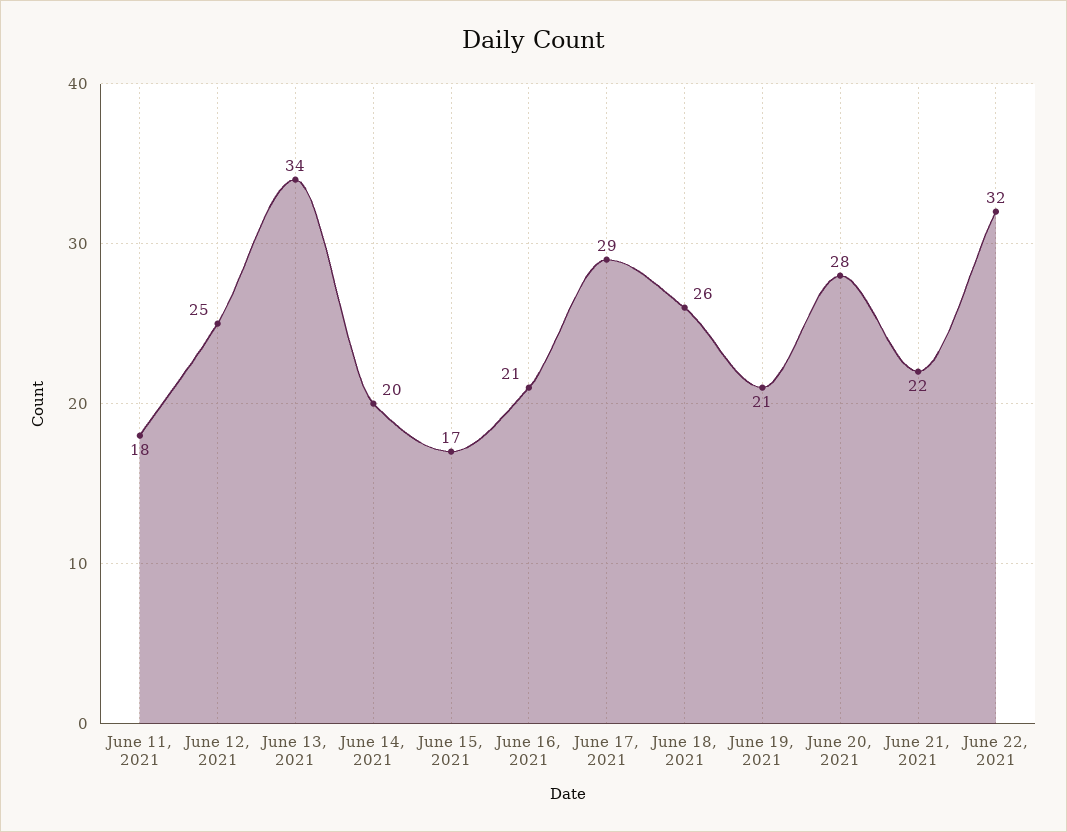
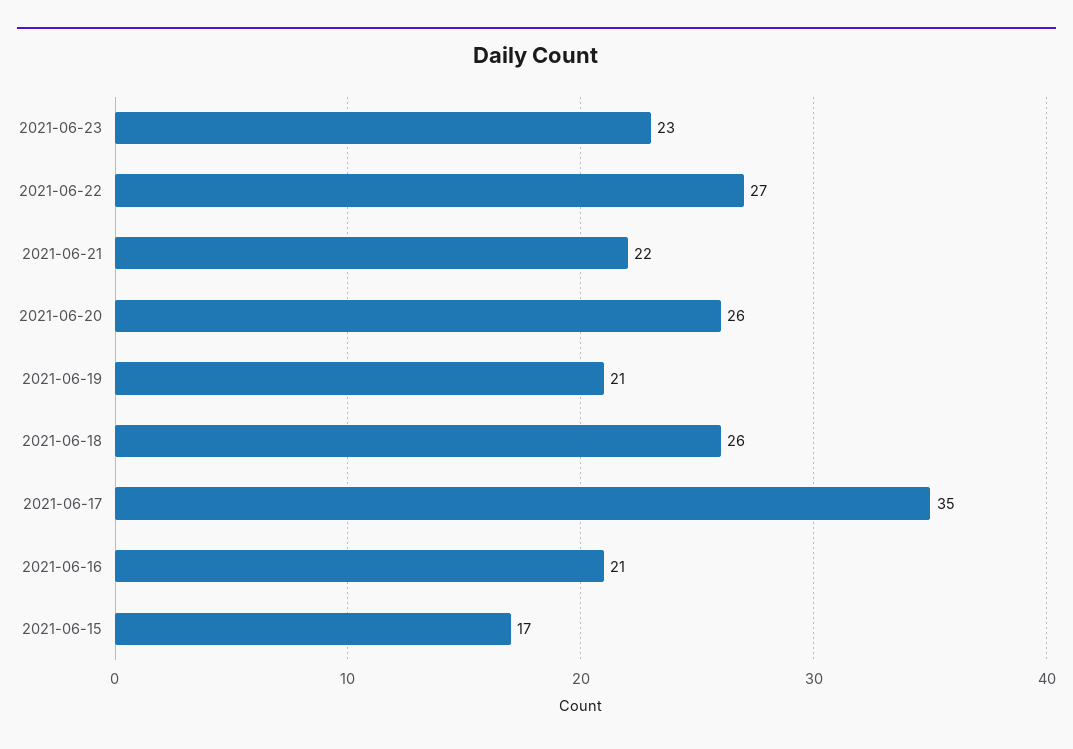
June 11, 2021: 18 -> none
June 12, 2021: 25 -> none
June 13, 2021: 34 -> none
June 14, 2021: 20 -> none
June 17, 2021: 29 -> 35
June 20, 2021: 28 -> 26
June 22, 2021: 32 -> 27
2021-06-23: none -> 23

